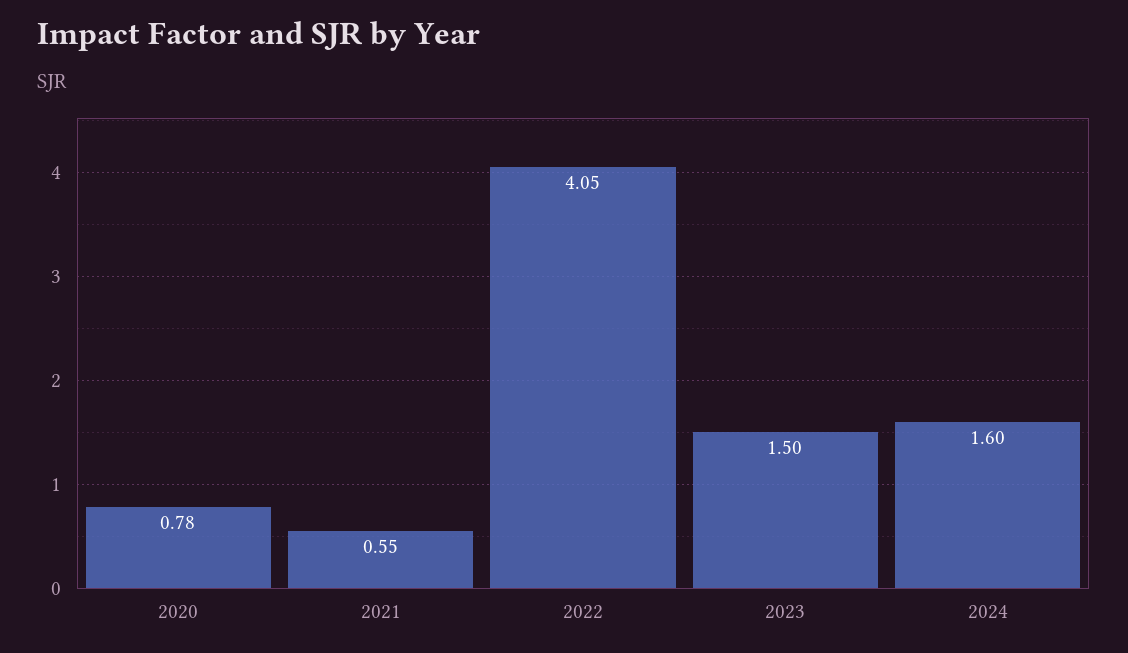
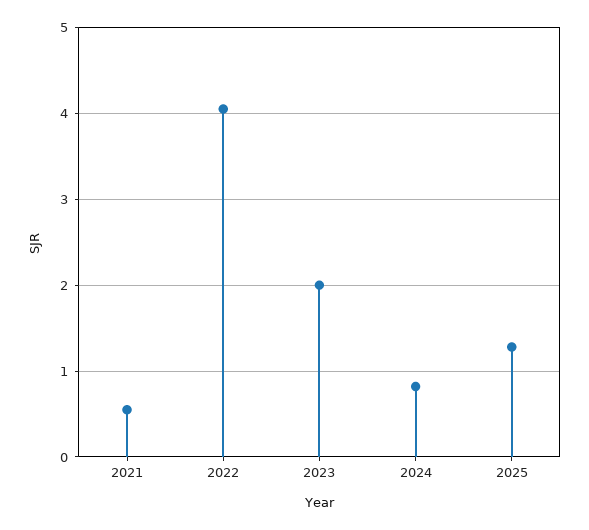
2020: 0.78 -> none
2023: 1.5 -> 2
2024: 1.6 -> 0.8
2025: none -> 1.3

